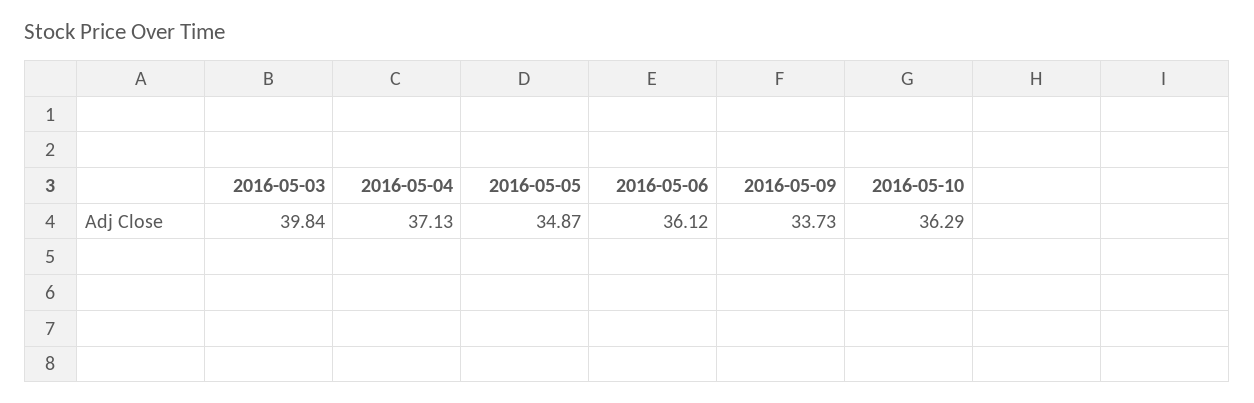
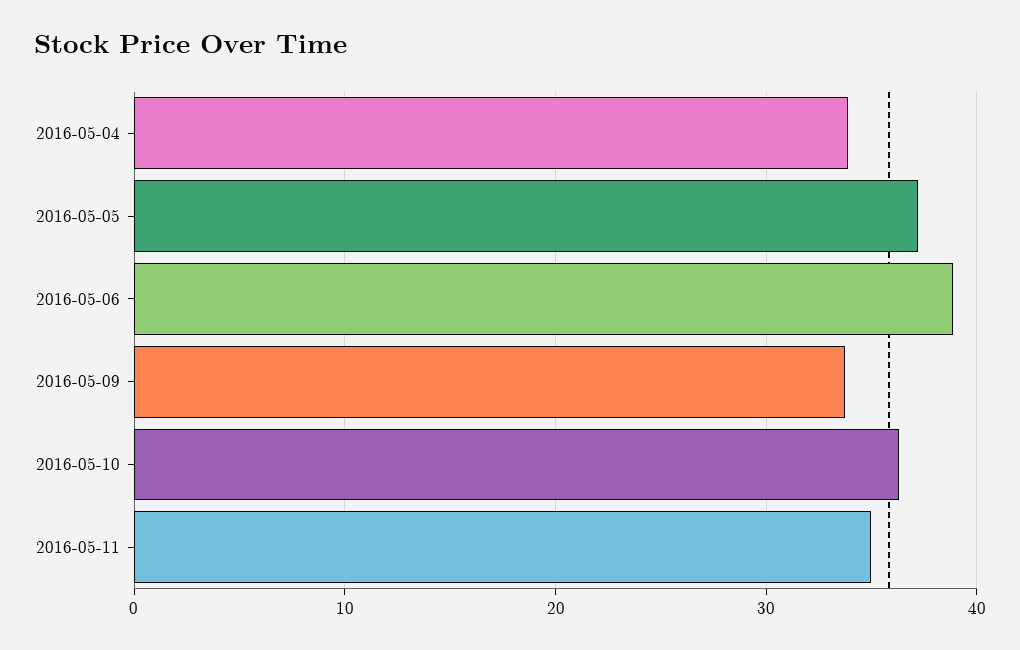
2016-05-03: 39.84 -> none
2016-05-04: 37.13 -> 34
2016-05-05: 34.87 -> 37
2016-05-06: 36.12 -> 39
2016-05-11: none -> 35

